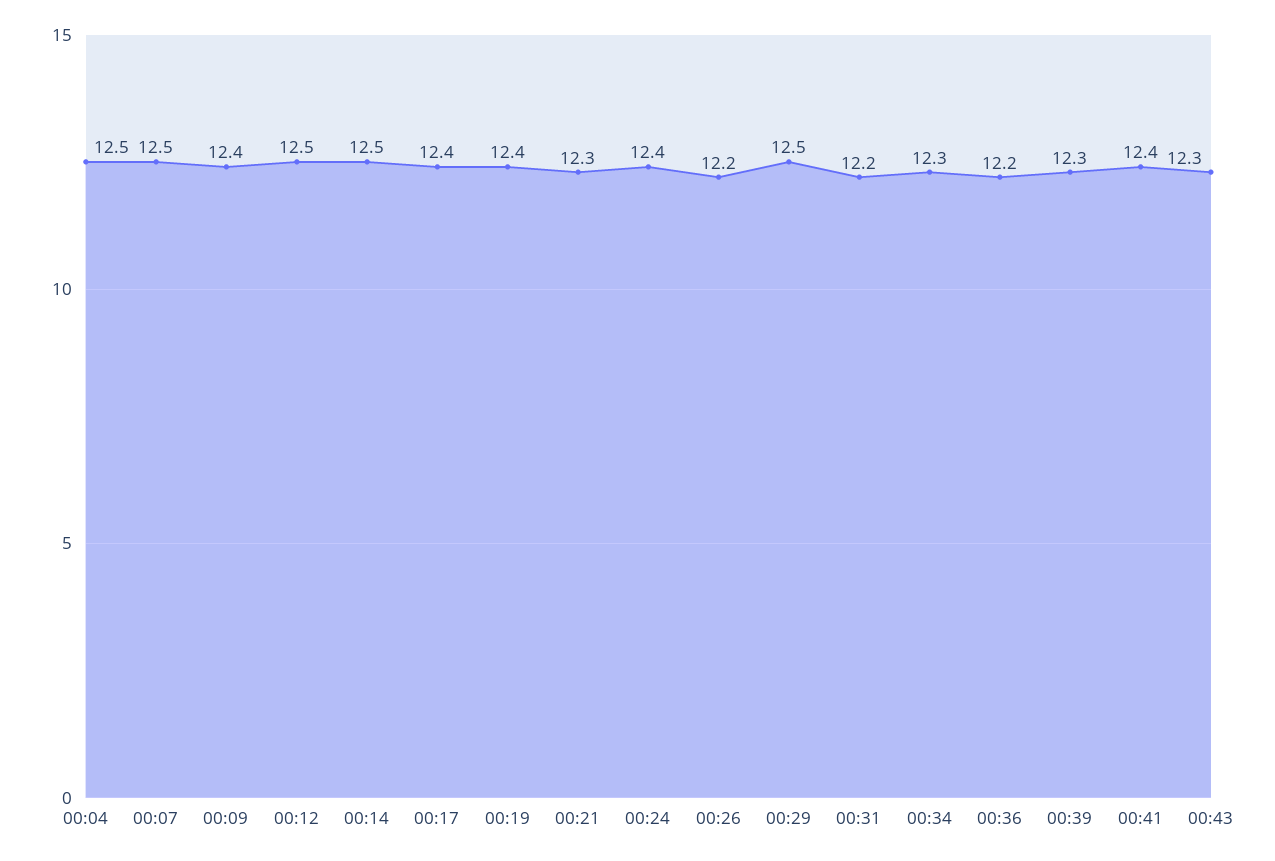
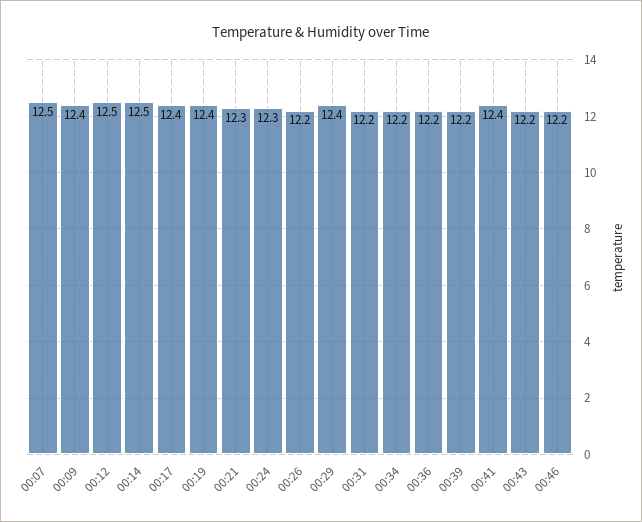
00:04: 12.5 -> none
00:24: 12.4 -> 12.3
00:29: 12.5 -> 12.4
00:34: 12.3 -> 12.2
00:39: 12.3 -> 12.2
00:43: 12.3 -> 12.2
00:46: none -> 12.2

